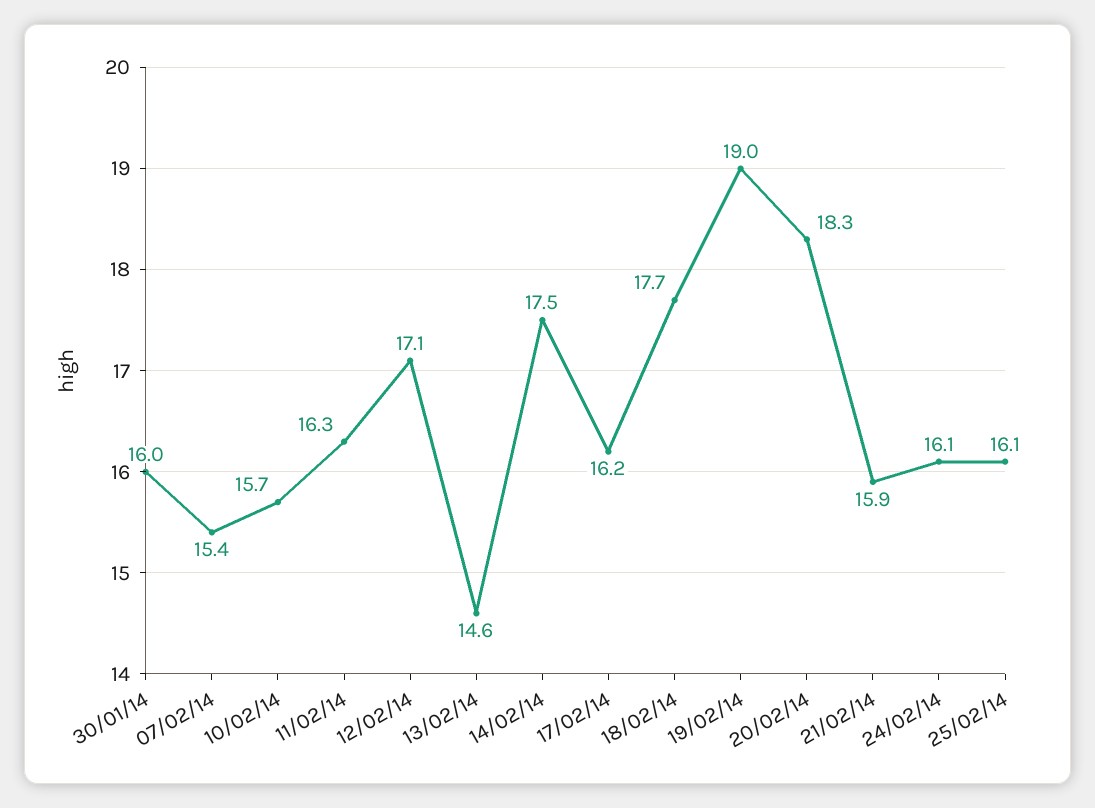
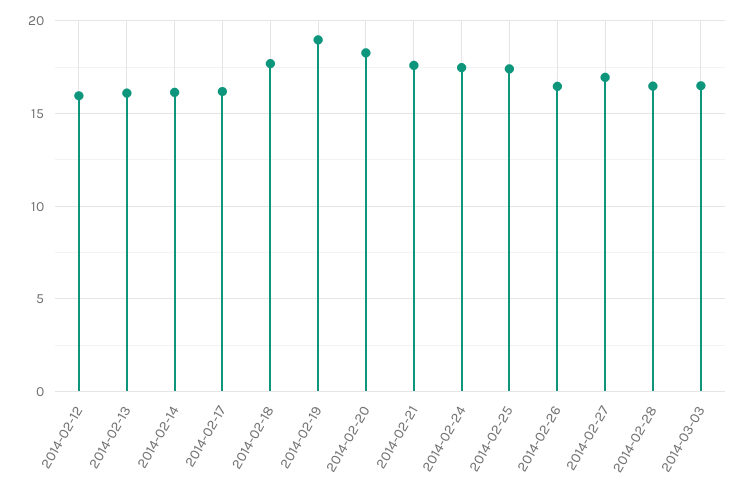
30/01/14: 16 -> none
07/02/14: 15.4 -> none
10/02/14: 15.7 -> none
11/02/14: 16.3 -> none
12/02/14: 17.1 -> 16
13/02/14: 14.6 -> 16
14/02/14: 17.5 -> 16
21/02/14: 15.9 -> 17.5
24/02/14: 16.1 -> 17.5
25/02/14: 16.1 -> 17.5
2014-02-26: none -> 16.5
2014-02-27: none -> 17
2014-02-28: none -> 16.5
2014-03-03: none -> 16.5

